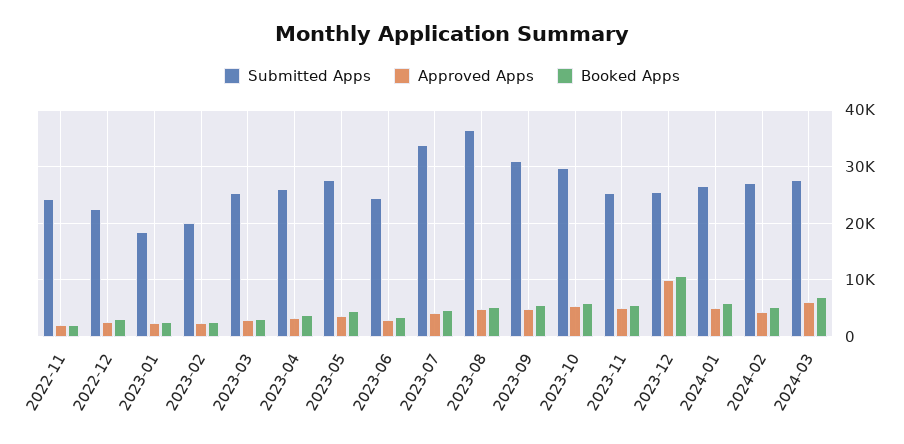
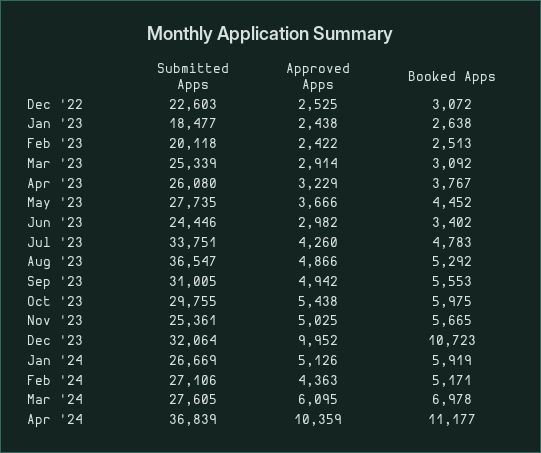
Submitted Apps, 2022-11: 24000 -> none
Approved Apps, 2022-11: 2000 -> none
Booked Apps, 2022-11: 2000 -> none
Submitted Apps, 2023-12: 26000 -> 32064
Submitted Apps, Apr '24: none -> 36839
Approved Apps, Apr '24: none -> 10359
Booked Apps, Apr '24: none -> 11177

